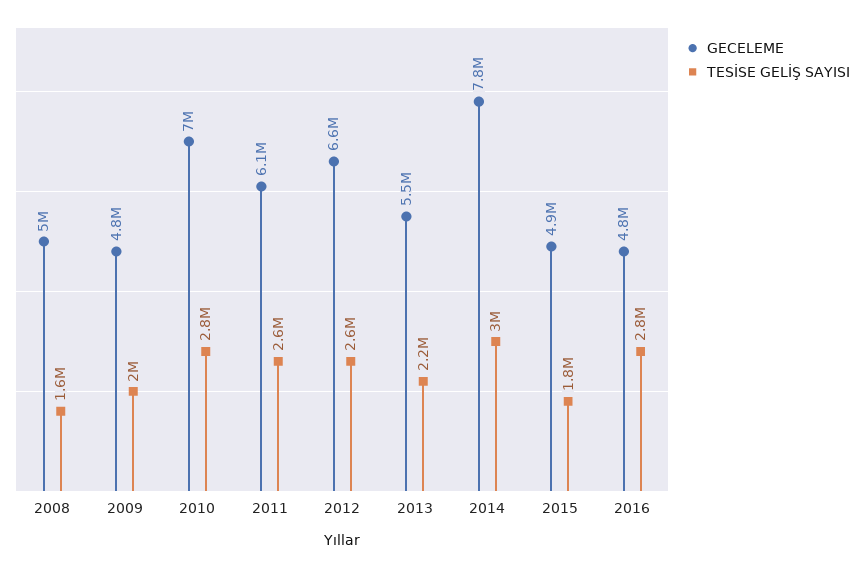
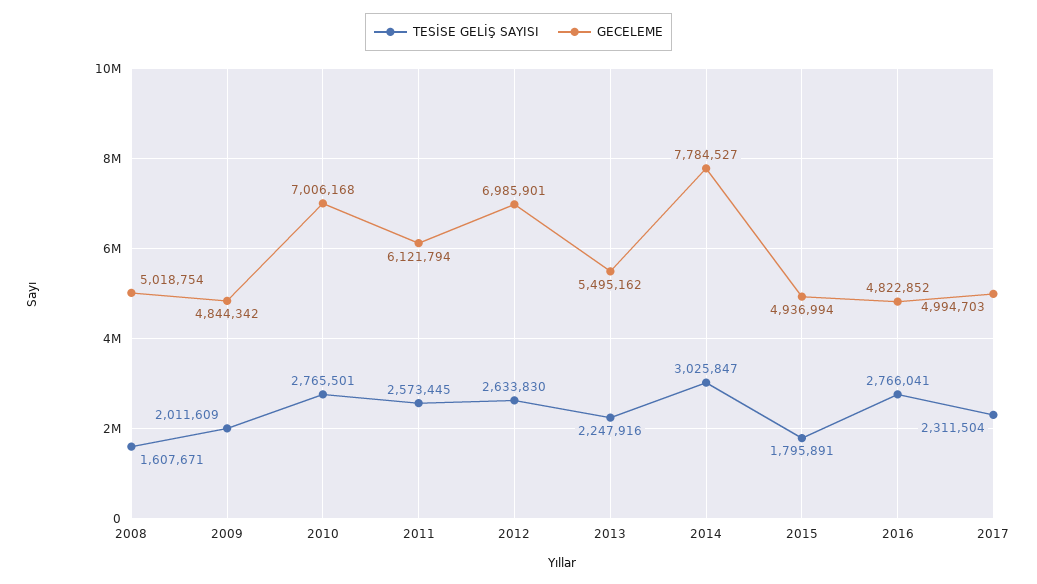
GECELEME, 2012: 6600000 -> 6985901
TESİSE GELİŞ SAYISI, 2017: none -> 2311504
GECELEME, 2017: none -> 4994703

